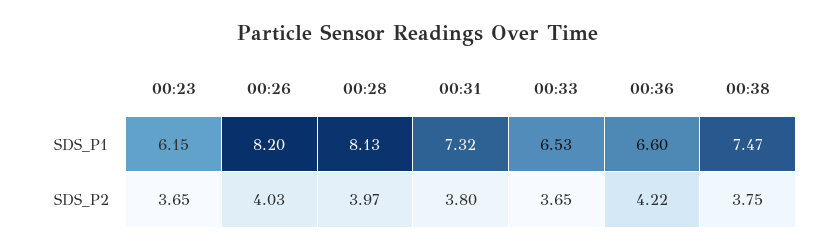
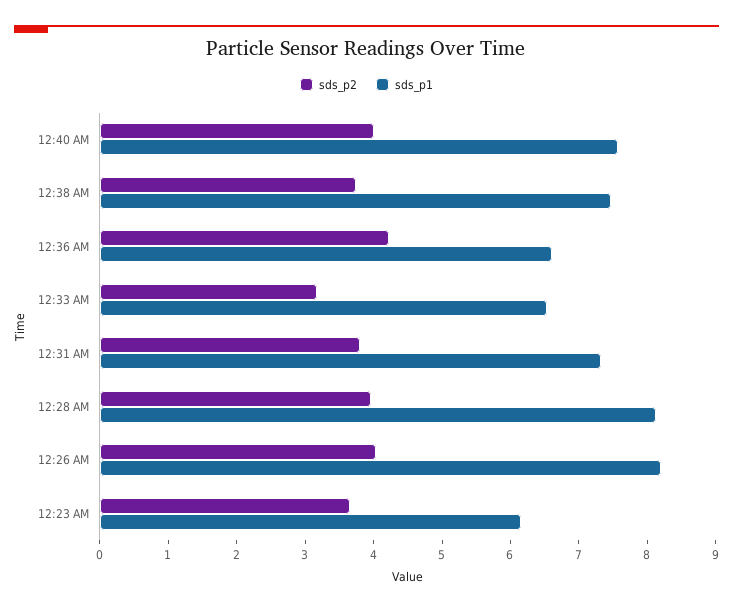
SDS_P2, 00:33: 3.65 -> 3.2
SDS_P2, 12:40 AM: none -> 4
SDS_P1, 12:40 AM: none -> 7.6

